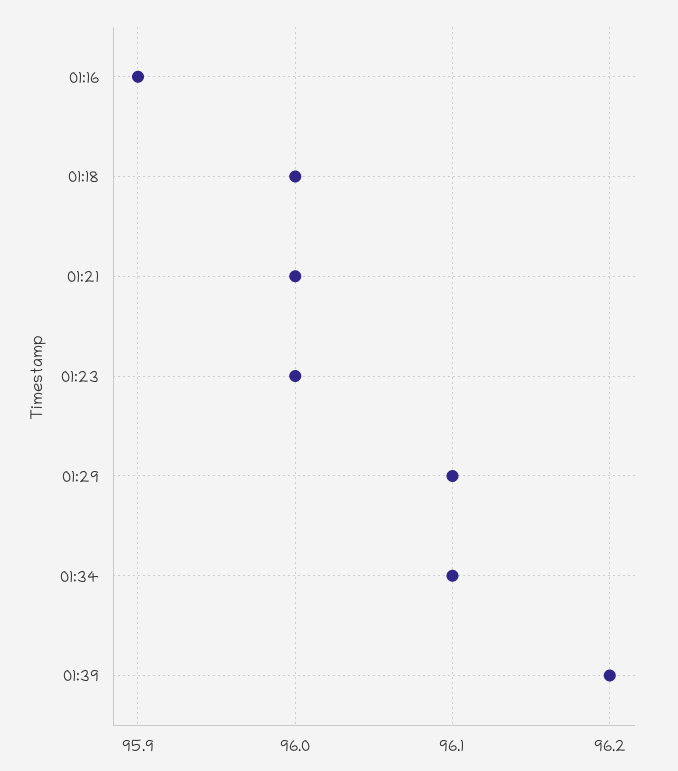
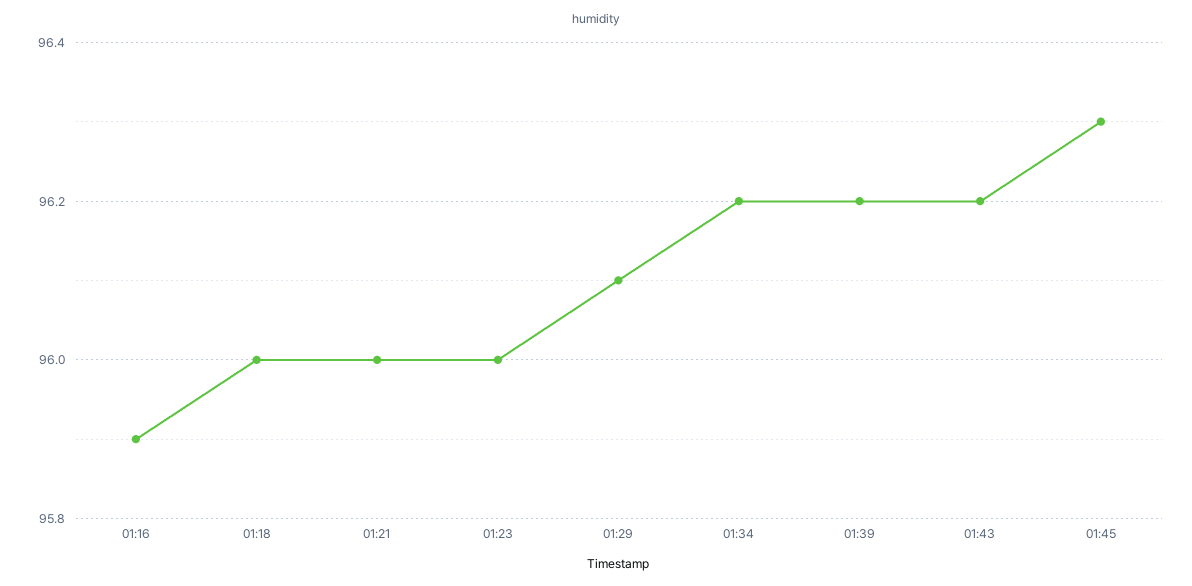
01:34: 96.1 -> 96.2
01:43: none -> 96.2
01:45: none -> 96.3

